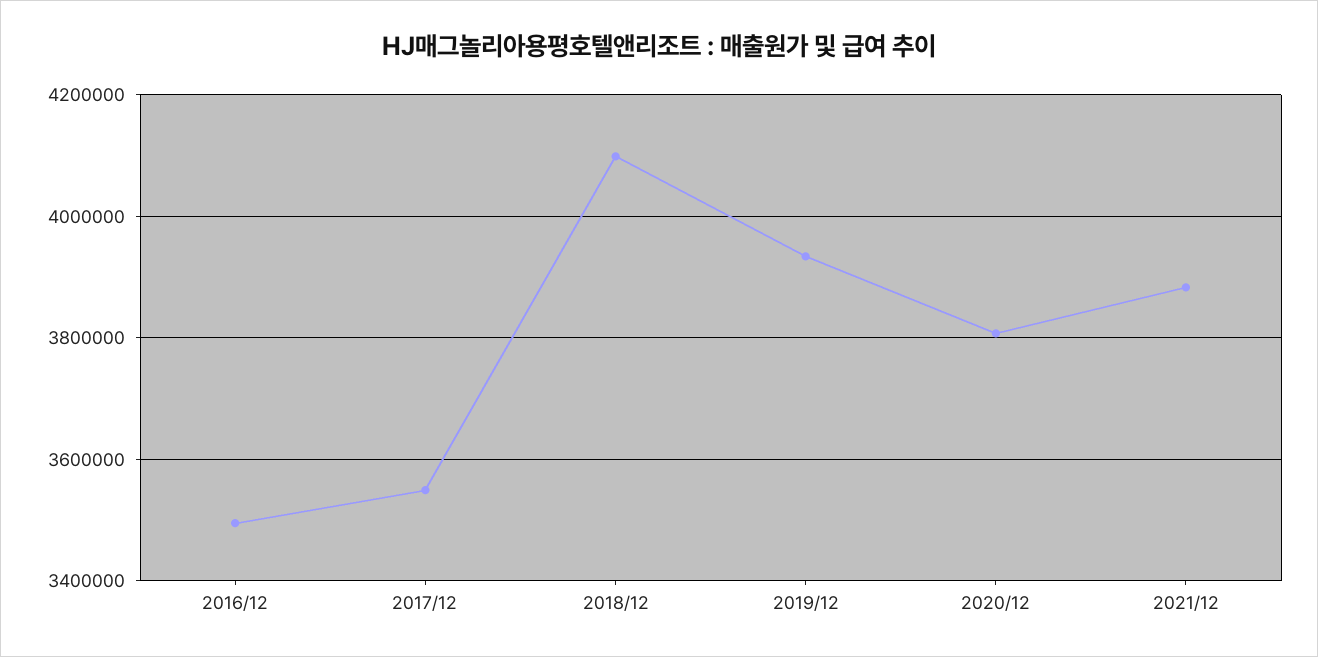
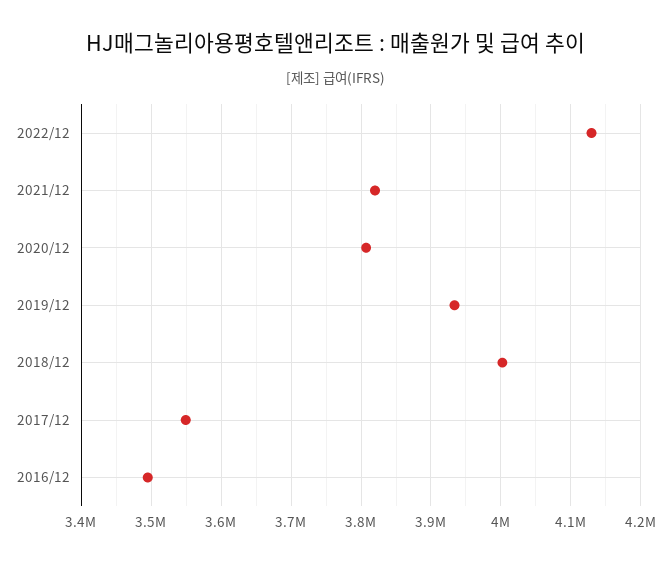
2018/12: 4100000 -> 4000000
2021/12: 3880000 -> 3820000
2022/12: none -> 4130000

